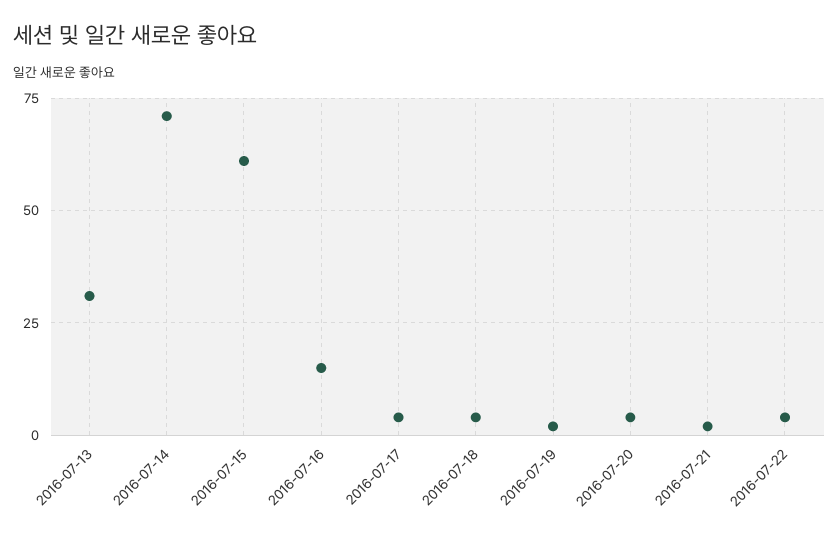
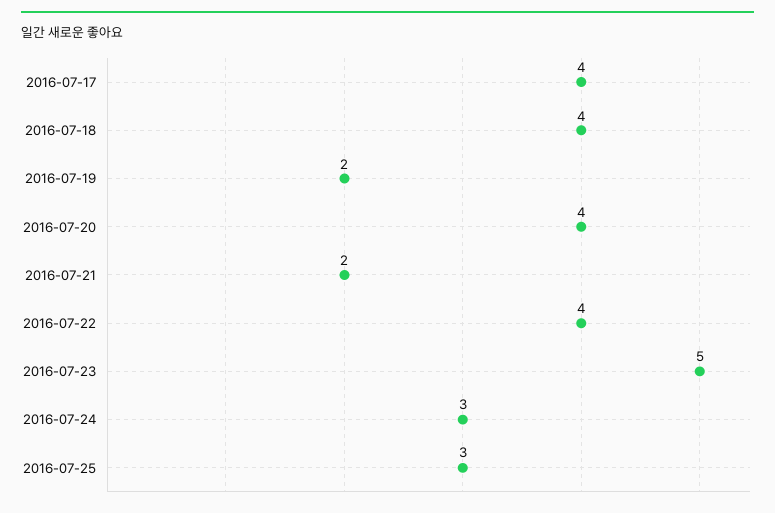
2016-07-13: 30 -> none
2016-07-14: 70 -> none
2016-07-15: 60 -> none
2016-07-16: 15 -> none
2016-07-23: none -> 5
2016-07-24: none -> 3
2016-07-25: none -> 3

